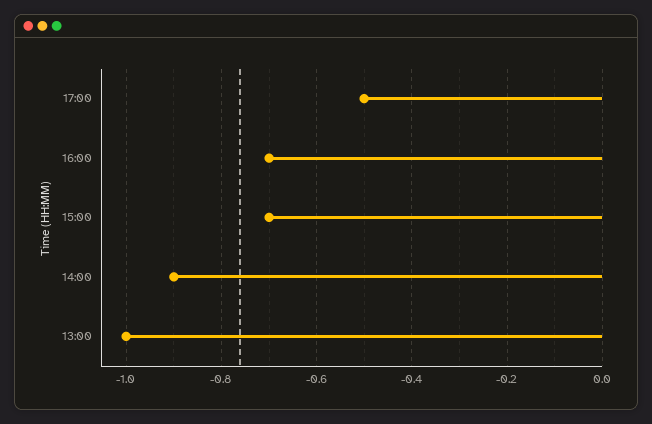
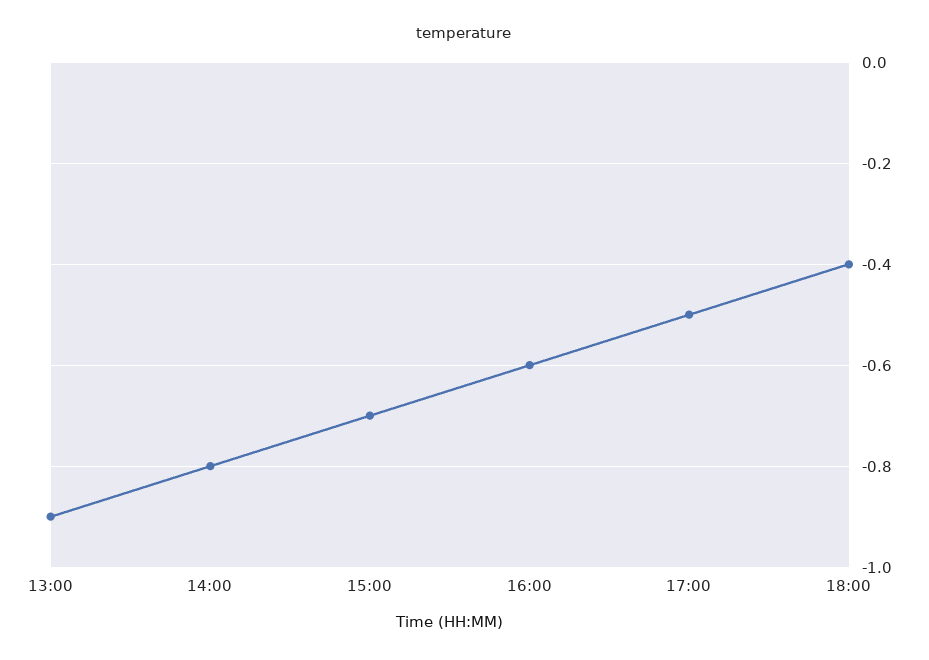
16:00: -0.7 -> -0.6
14:00: -0.9 -> -0.8
13:00: -1 -> -0.9
18:00: none -> -0.4

